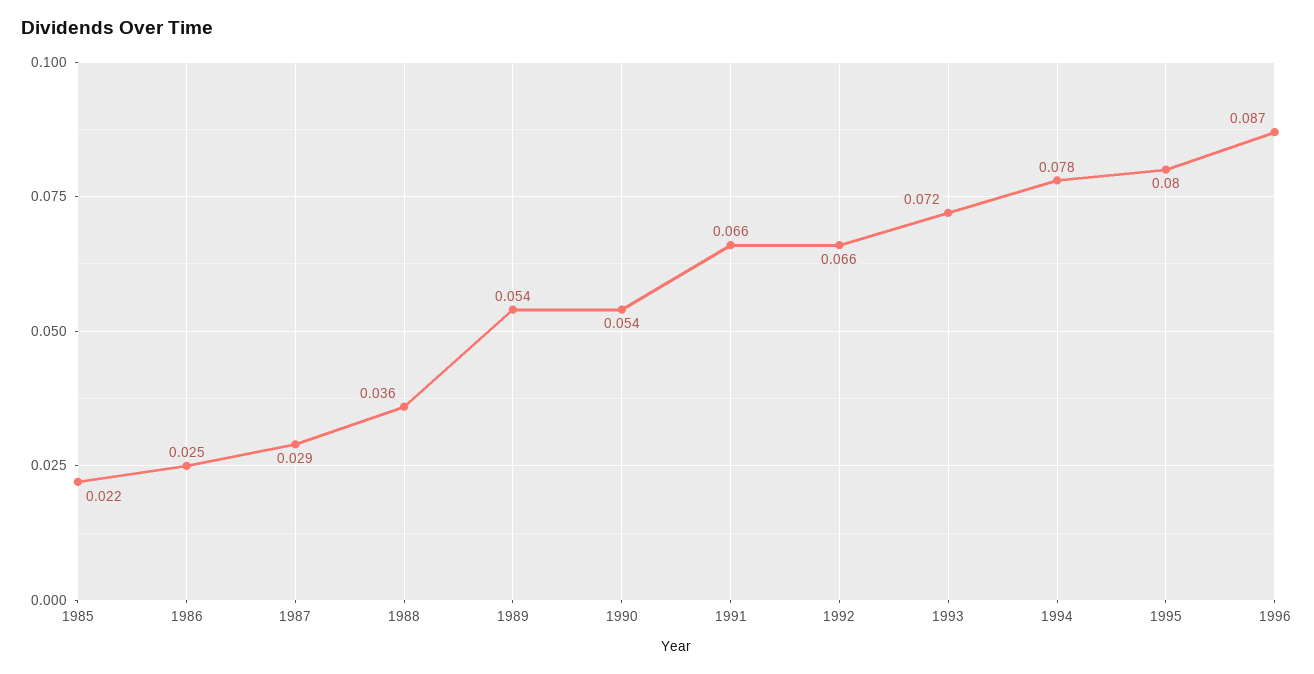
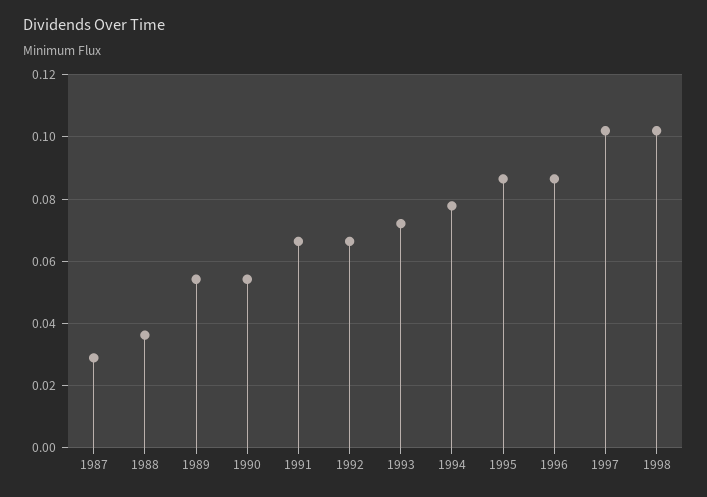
1985: 0.022 -> none
1986: 0.025 -> none
1995: 0.08 -> 0.086
1997: none -> 0.102
1998: none -> 0.102

